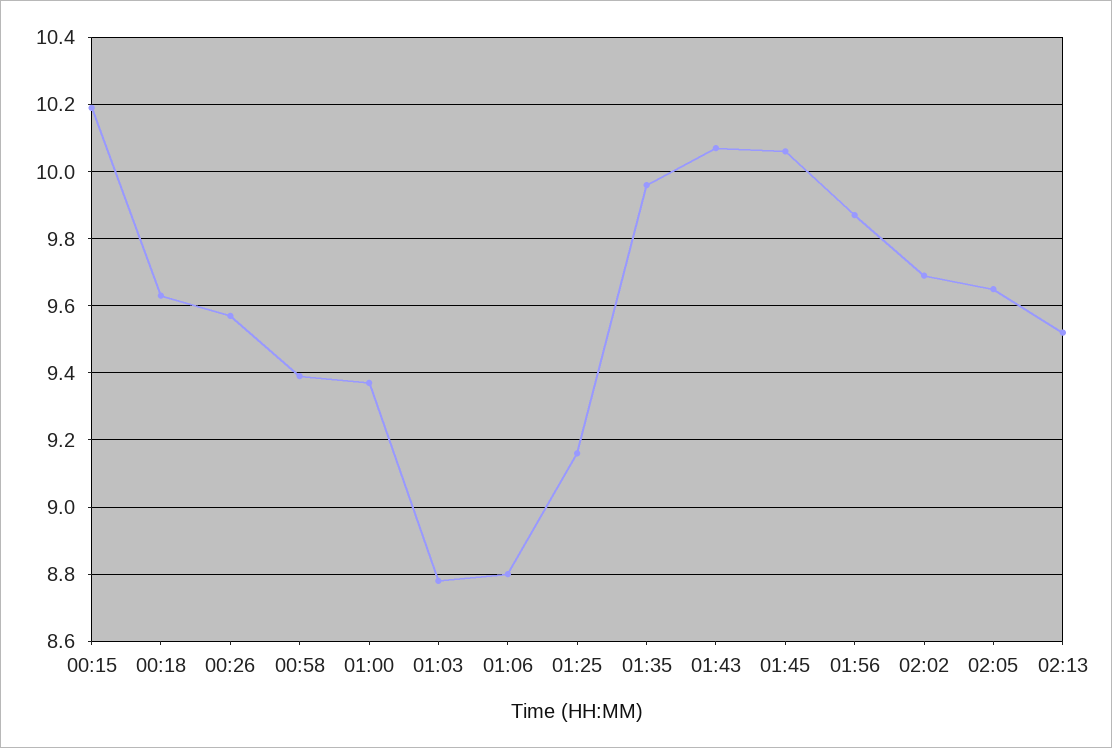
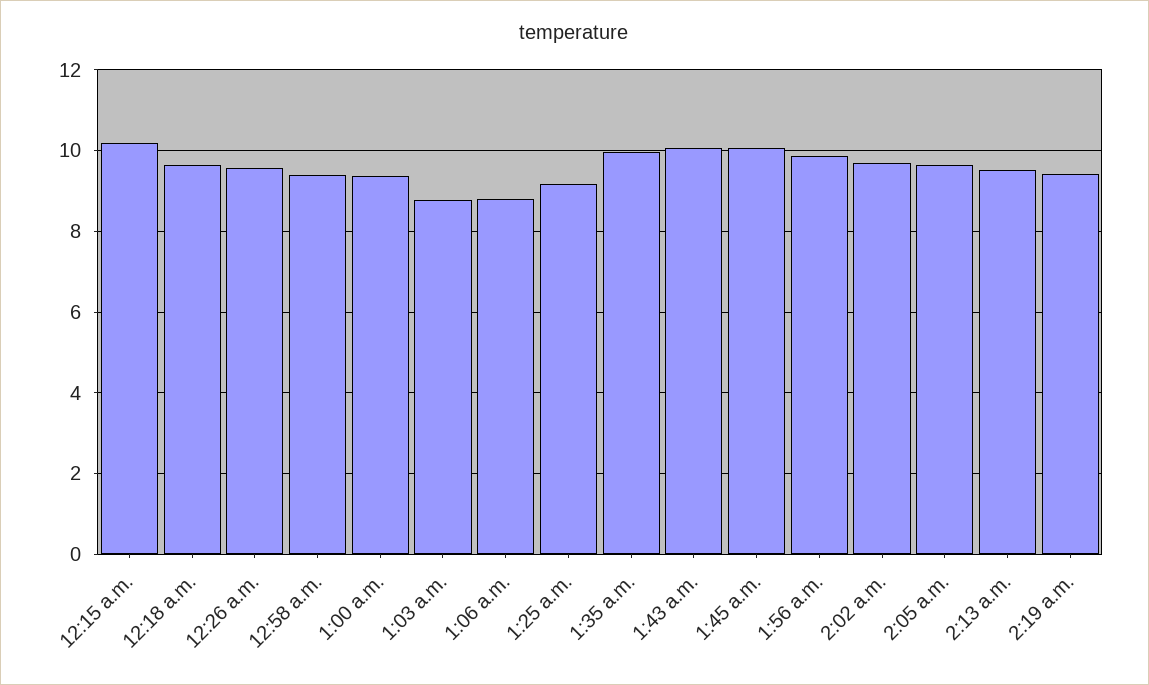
2:19 a.m.: none -> 9.4

